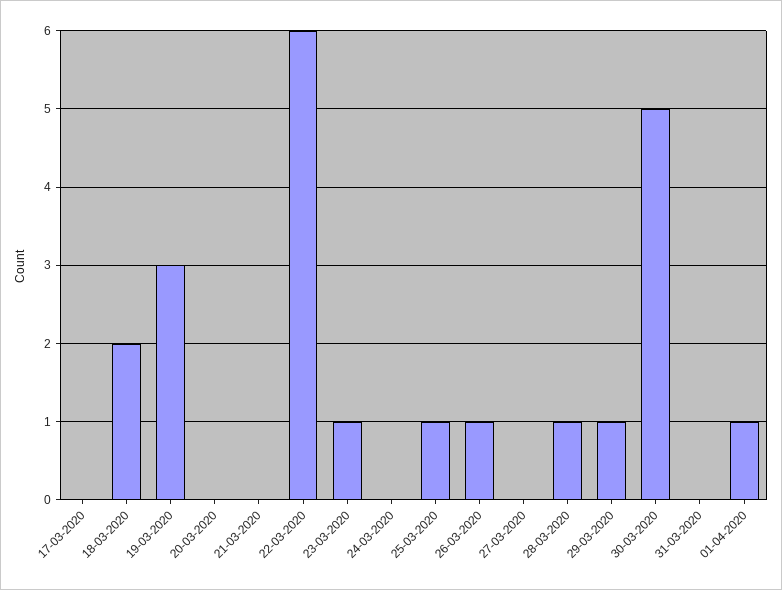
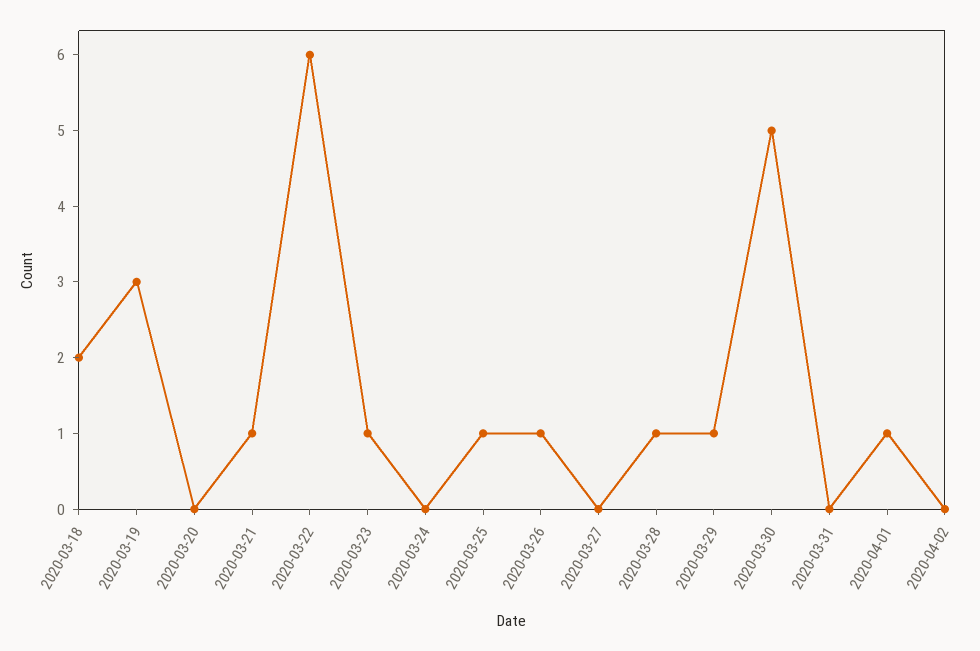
17-03-2020: 0 -> none
21-03-2020: 0 -> 1
2020-04-02: none -> 0

